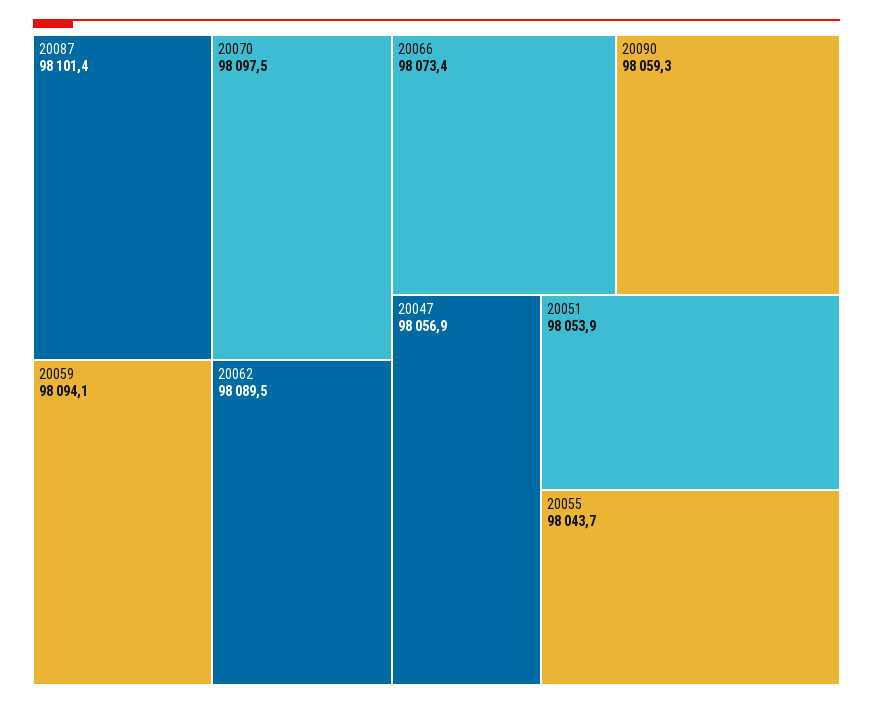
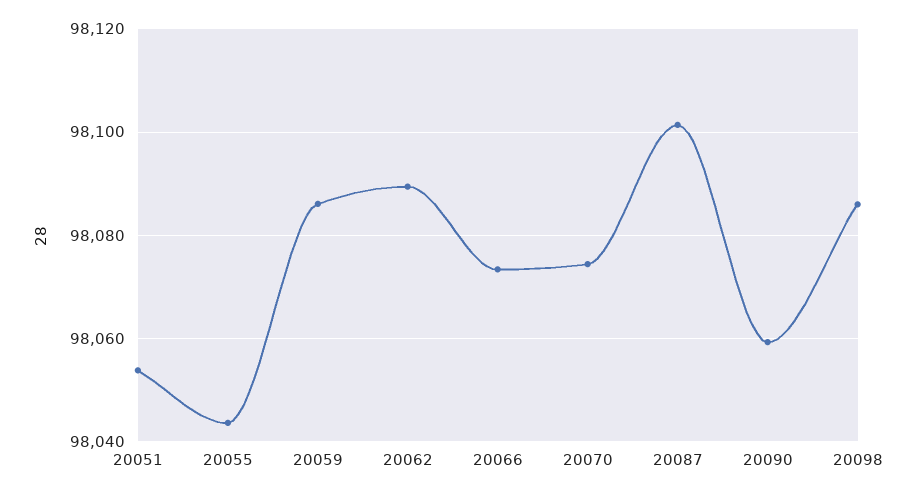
20070: 98097.5 -> 98074
20059: 98094.1 -> 98086
20047: 98056.9 -> none
20098: none -> 98086

